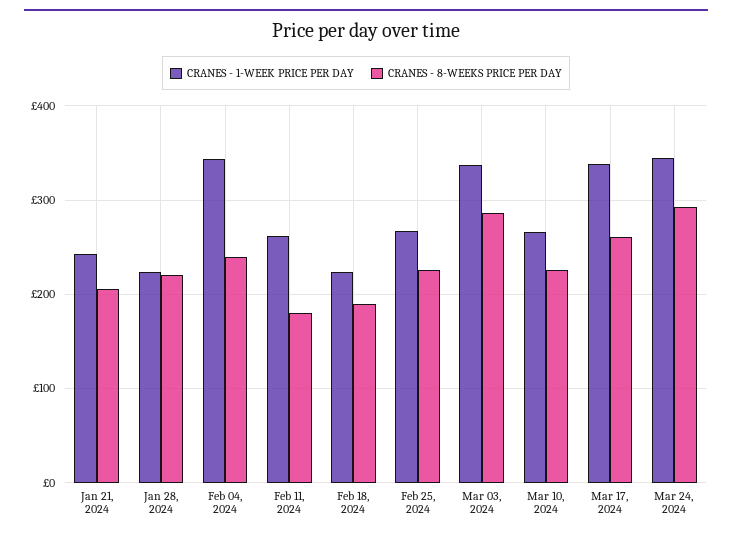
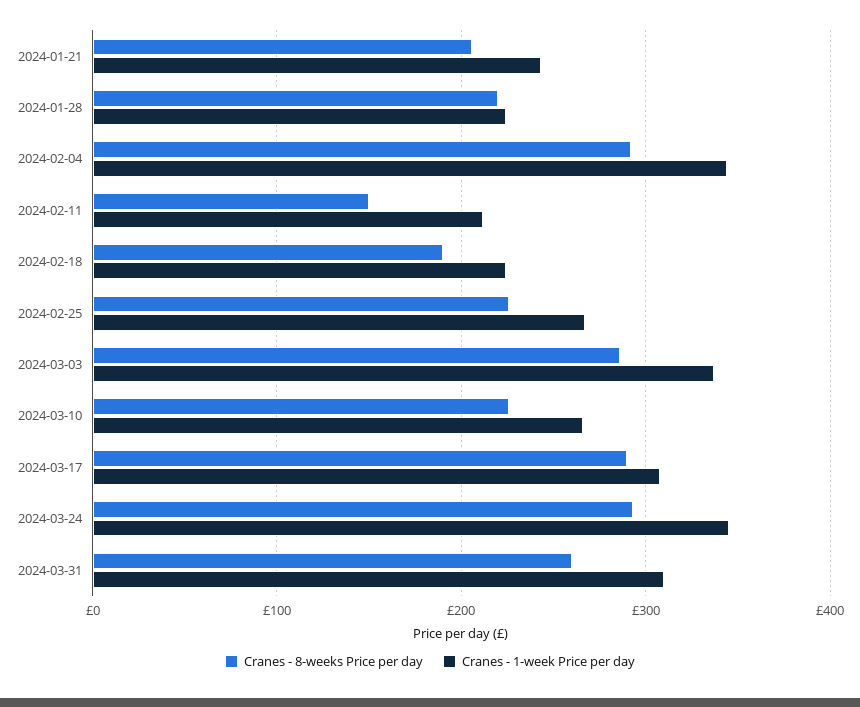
CRANES - 8-WEEKS PRICE PER DAY, Feb 04, 2024: 240 -> 290
CRANES - 1-WEEK PRICE PER DAY, Feb 11, 2024: 260 -> 210
CRANES - 8-WEEKS PRICE PER DAY, Feb 11, 2024: 180 -> 150
CRANES - 1-WEEK PRICE PER DAY, Mar 17, 2024: 340 -> 310
CRANES - 8-WEEKS PRICE PER DAY, Mar 17, 2024: 260 -> 290
CRANES - 8-WEEKS PRICE PER DAY, 2024-03-31: none -> 260
CRANES - 1-WEEK PRICE PER DAY, 2024-03-31: none -> 310

